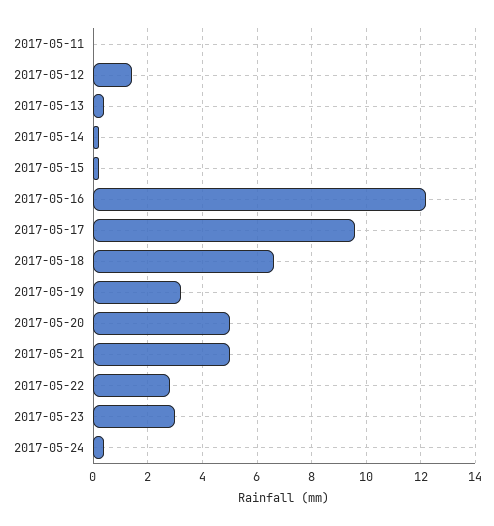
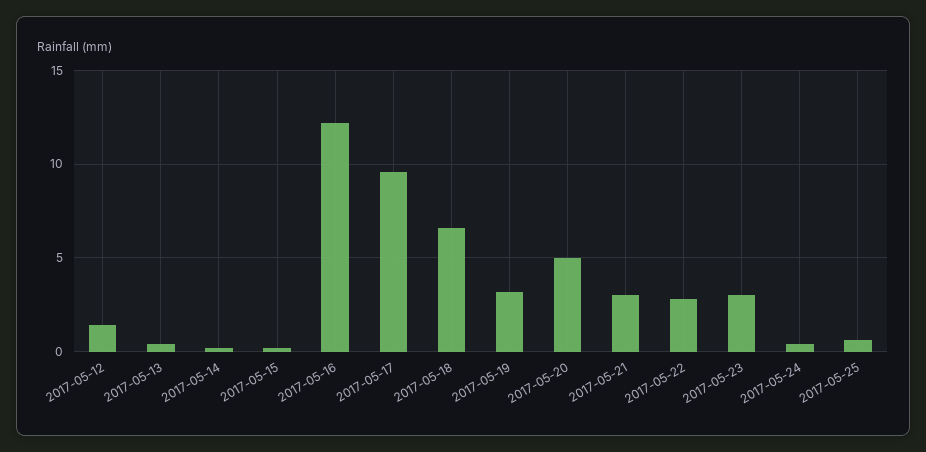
2017-05-11: 0 -> none
2017-05-21: 5 -> 3
2017-05-25: none -> 0.5

